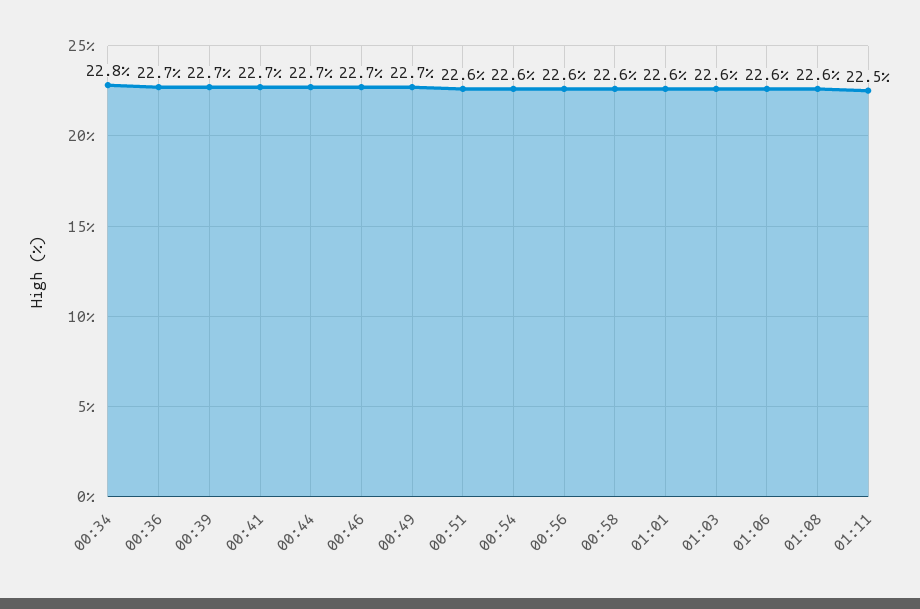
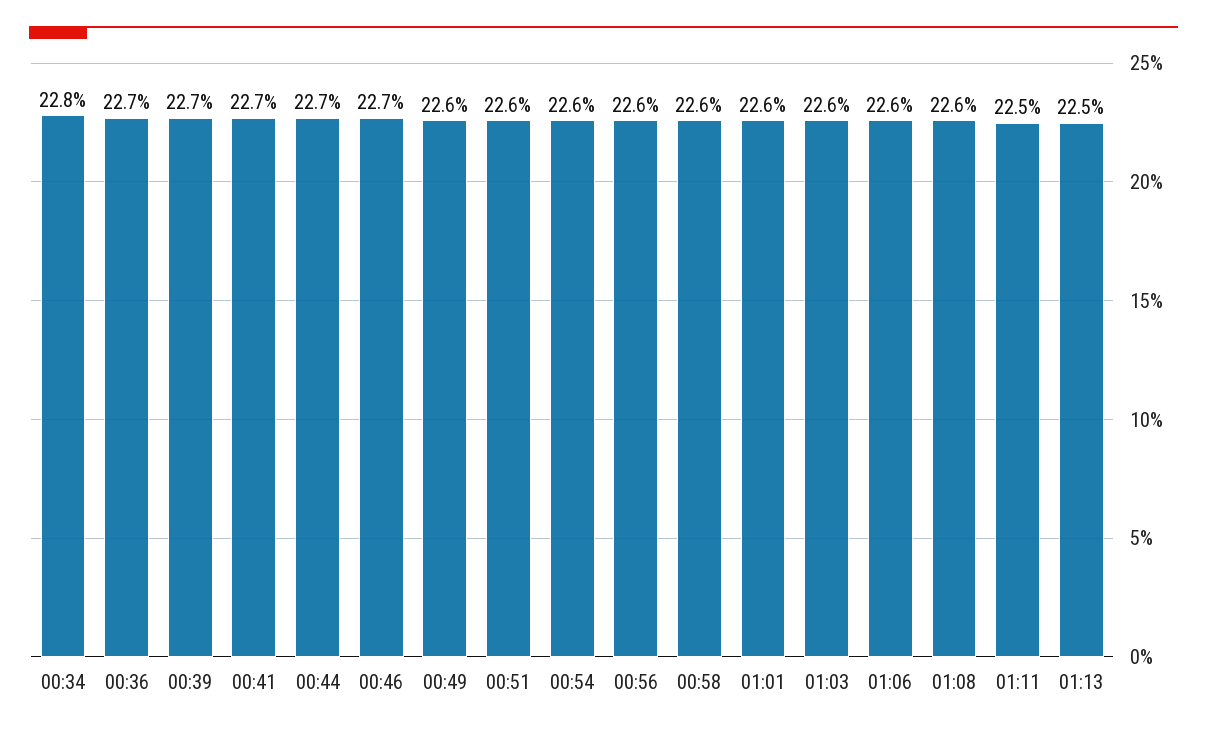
00:49: 22.7 -> 22.6
01:13: none -> 22.5

